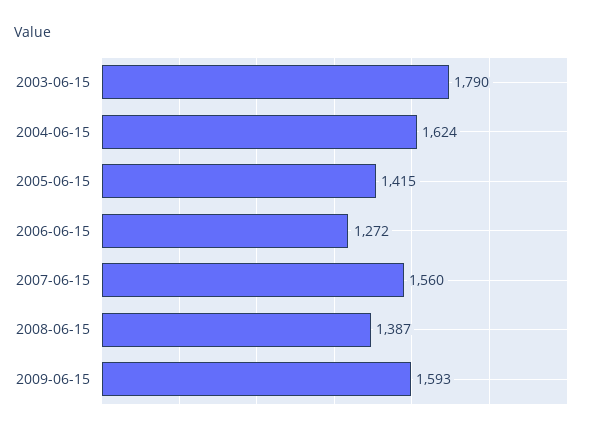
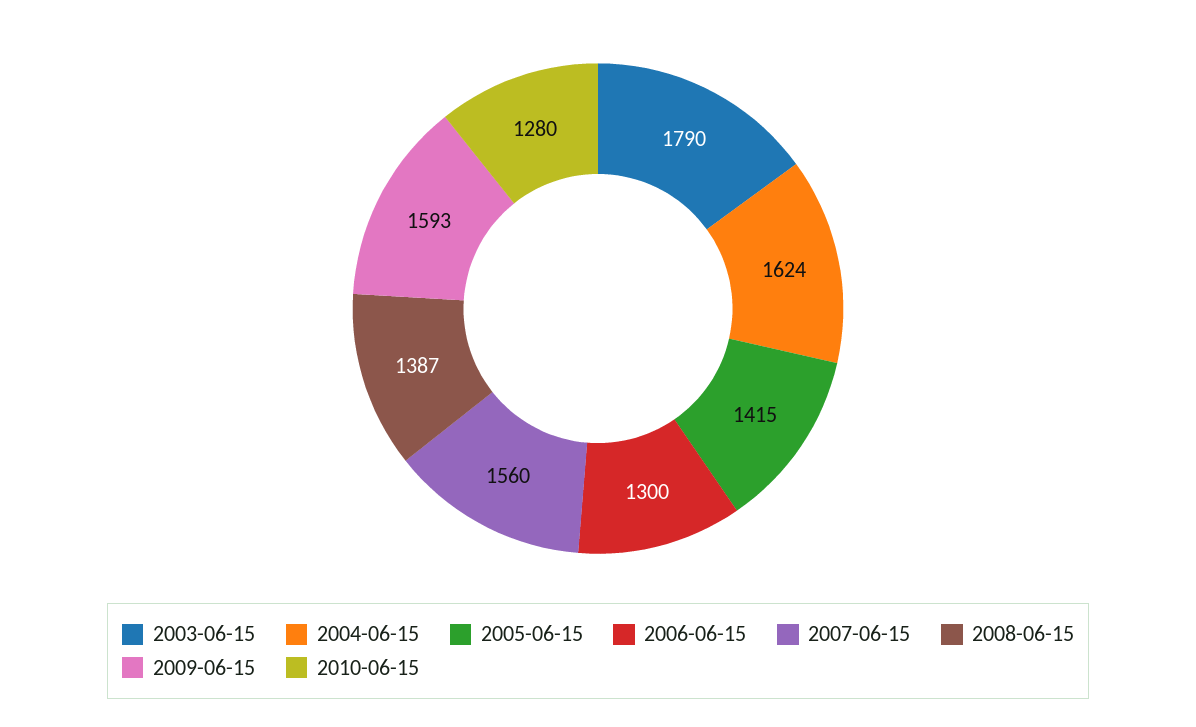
2006-06-15: 1272 -> 1300
2010-06-15: none -> 1280

